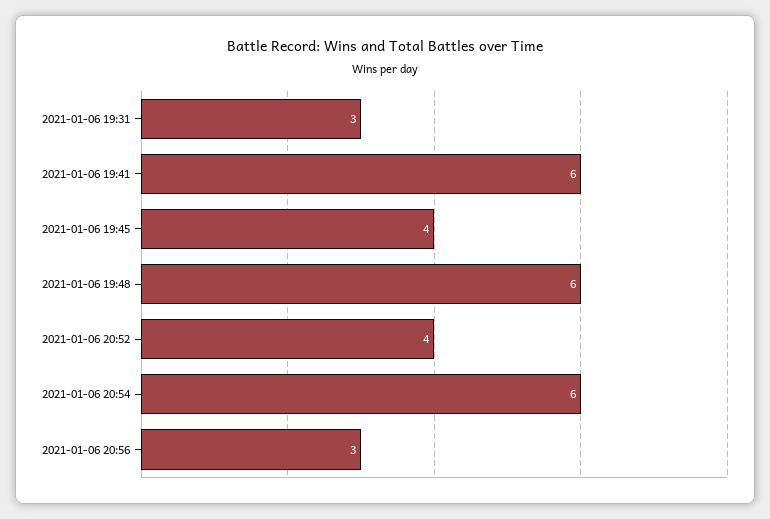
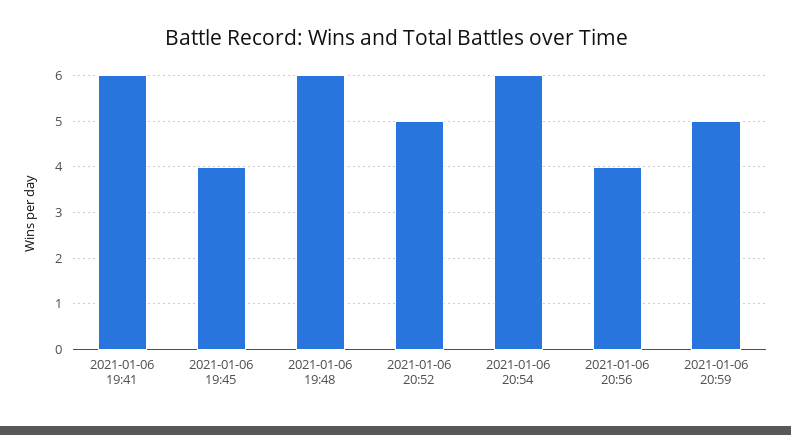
2021-01-06 19:31: 3 -> none
2021-01-06 20:52: 4 -> 5
2021-01-06 20:56: 3 -> 4
2021-01-06 20:59: none -> 5

